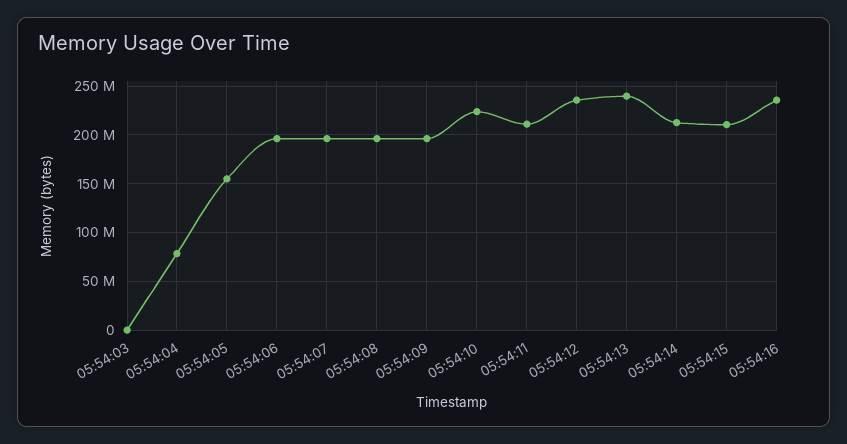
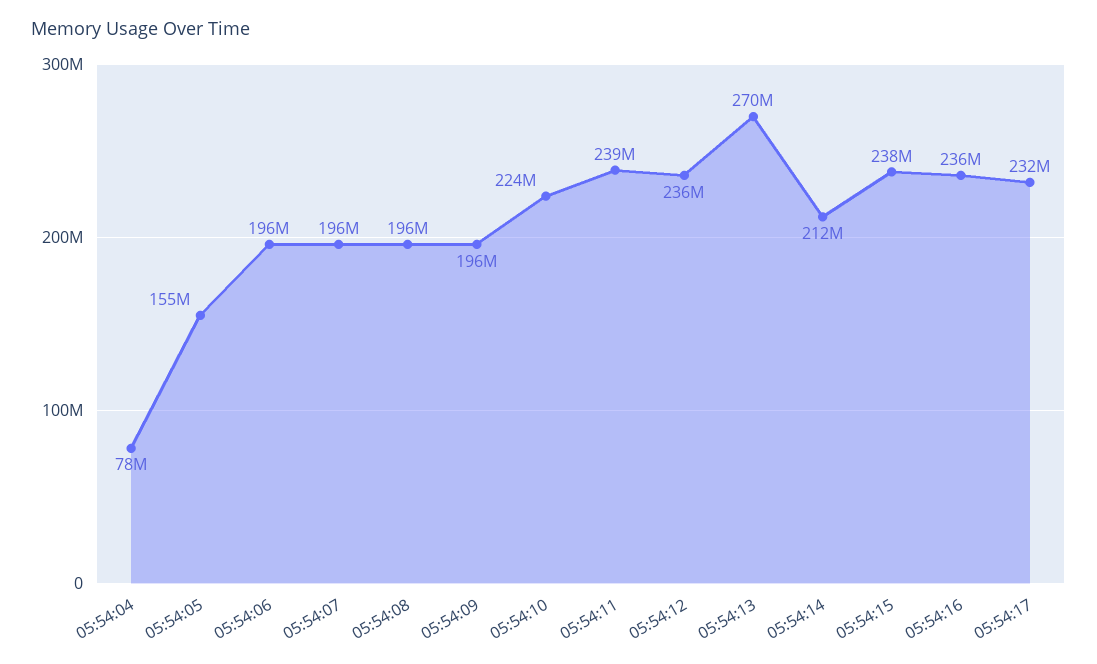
05:54:03: 0 -> none
05:54:11: 210000000 -> 239000000
05:54:13: 240000000 -> 270000000
05:54:15: 210000000 -> 238000000
05:54:17: none -> 232000000

